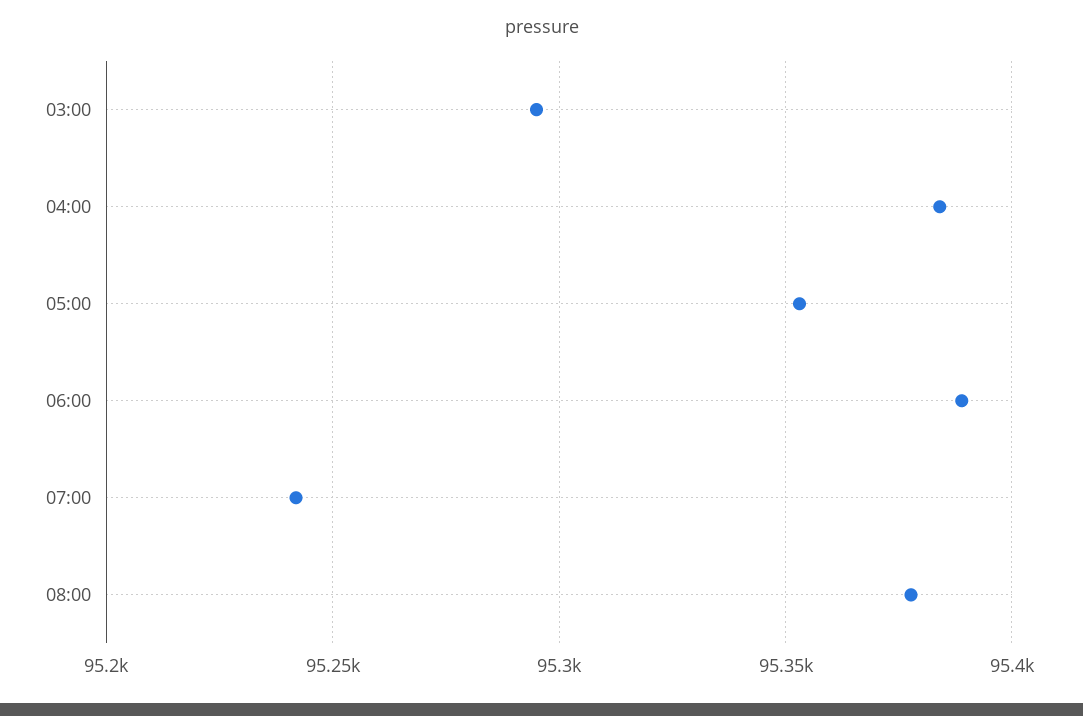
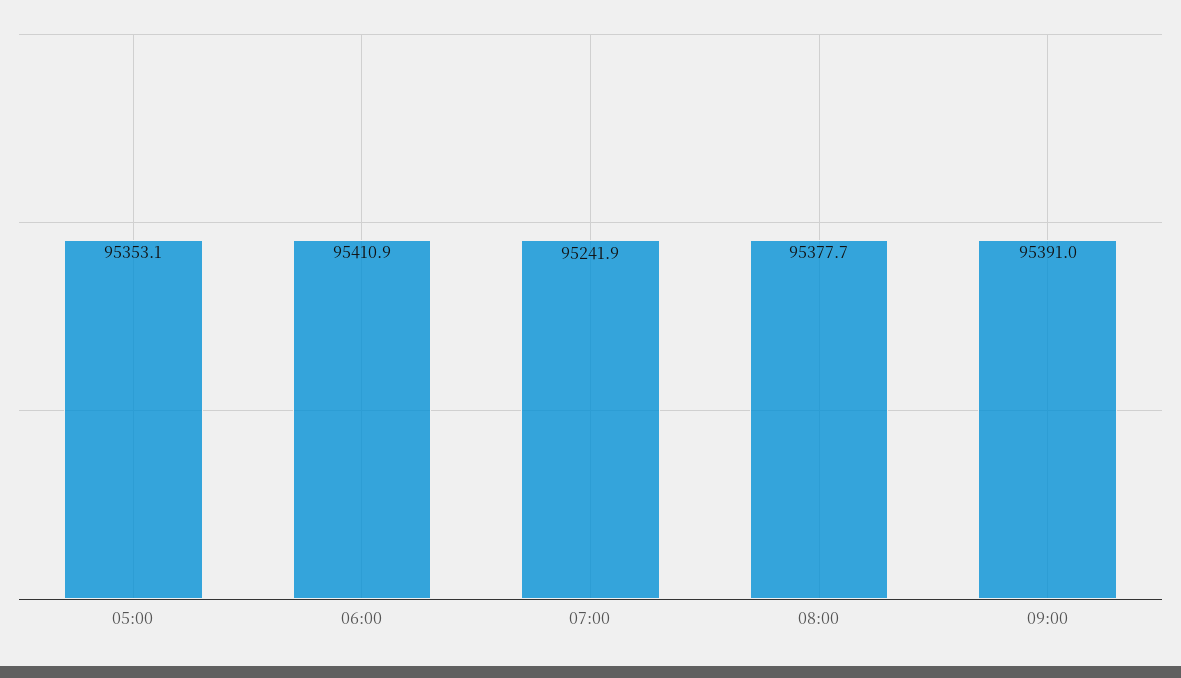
03:00: 95295 -> none
04:00: 95385 -> none
06:00: 95390 -> 95410.9
09:00: none -> 95391

